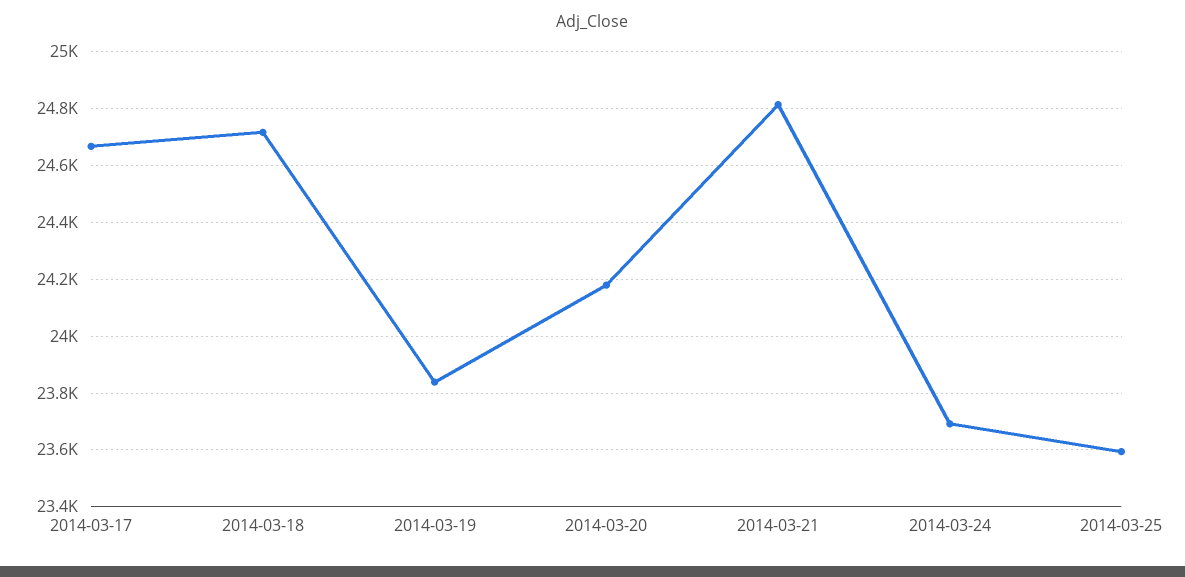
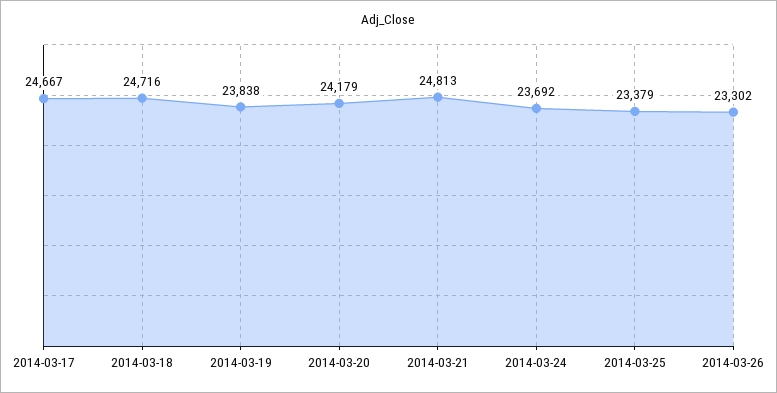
2014-03-25: 23600 -> 23379
2014-03-26: none -> 23302

